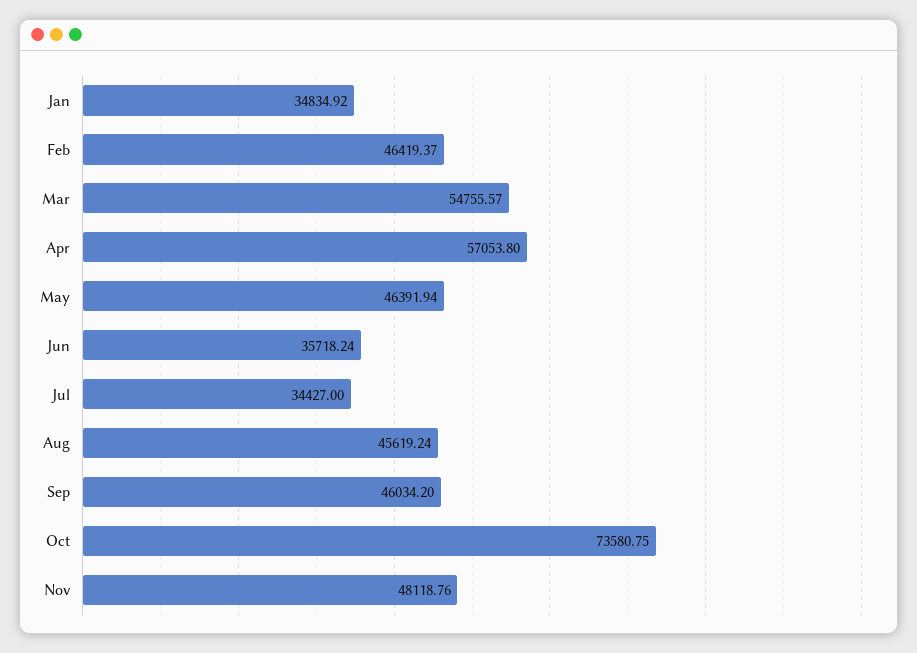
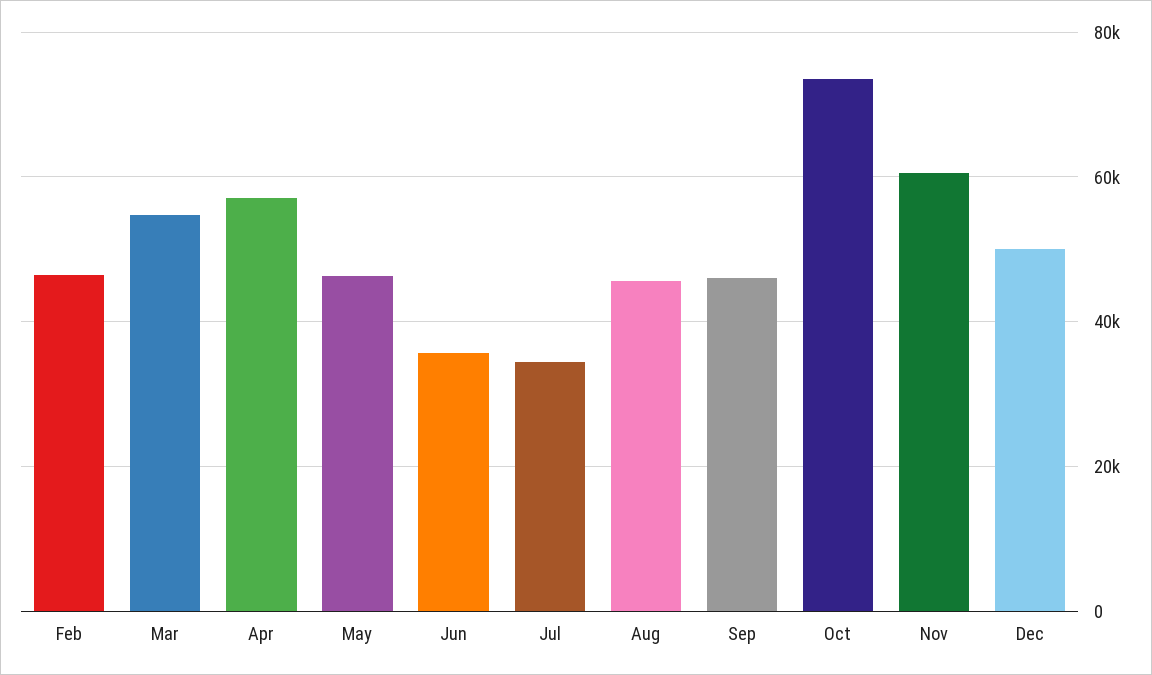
Jan: 34834.92 -> none
Nov: 48118.76 -> 60000
Dec: none -> 50000

